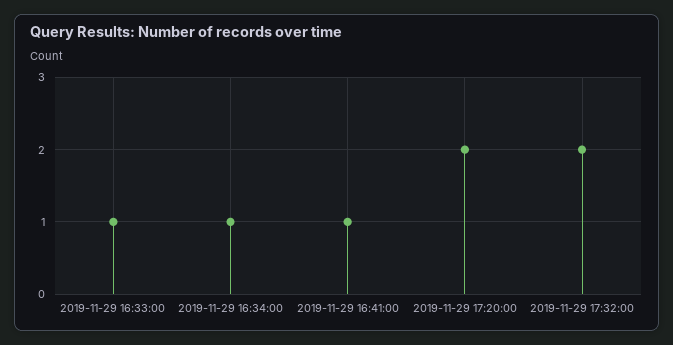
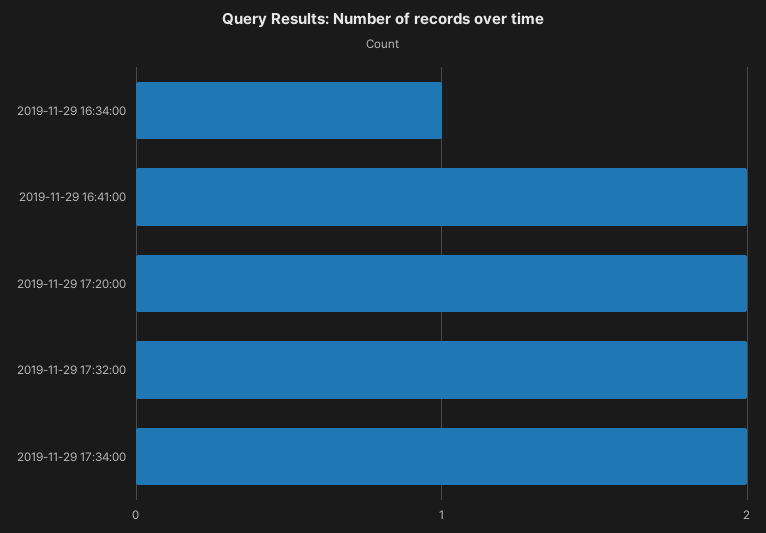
2019-11-29 16:33:00: 1 -> none
2019-11-29 16:41:00: 1 -> 2
2019-11-29 17:34:00: none -> 2

